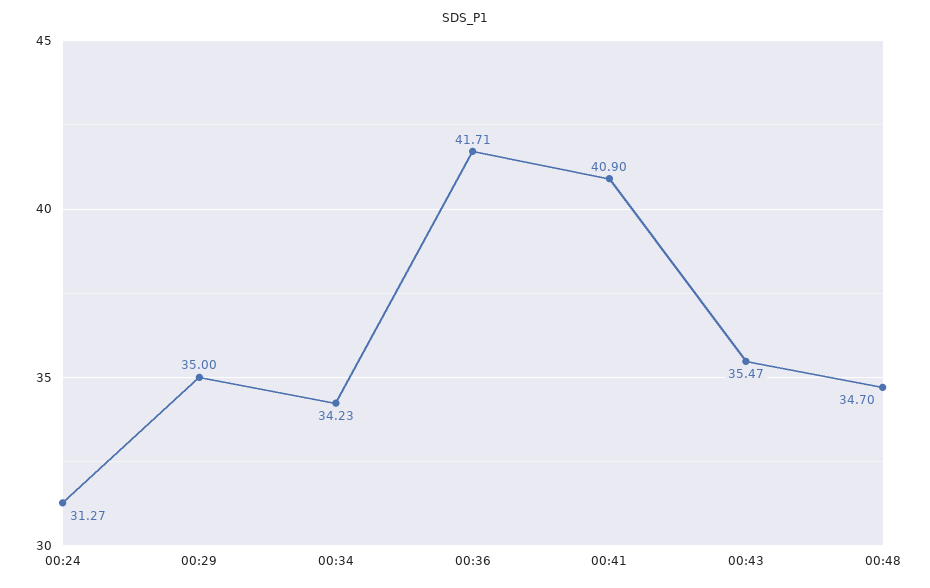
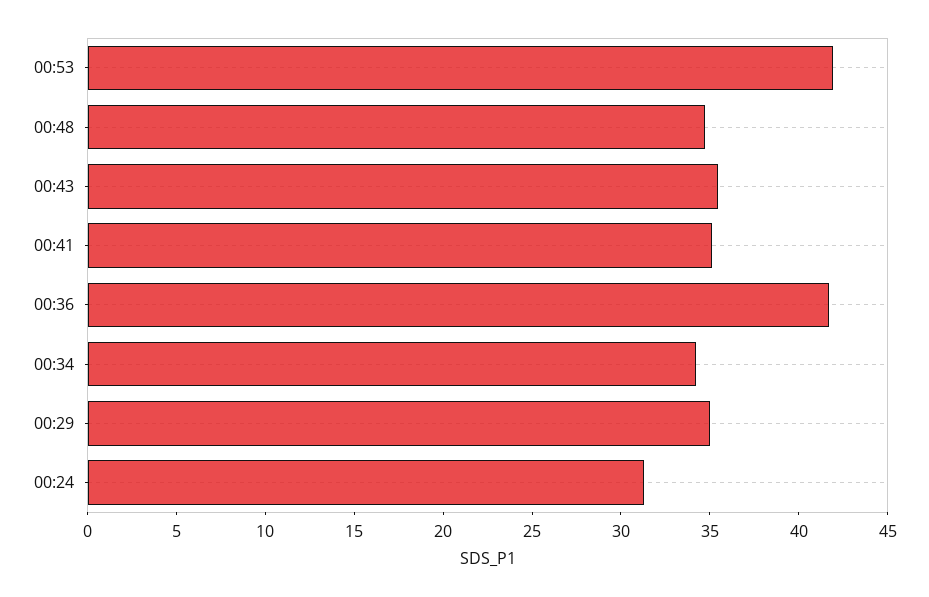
00:41: 40.9 -> 35
00:53: none -> 42

